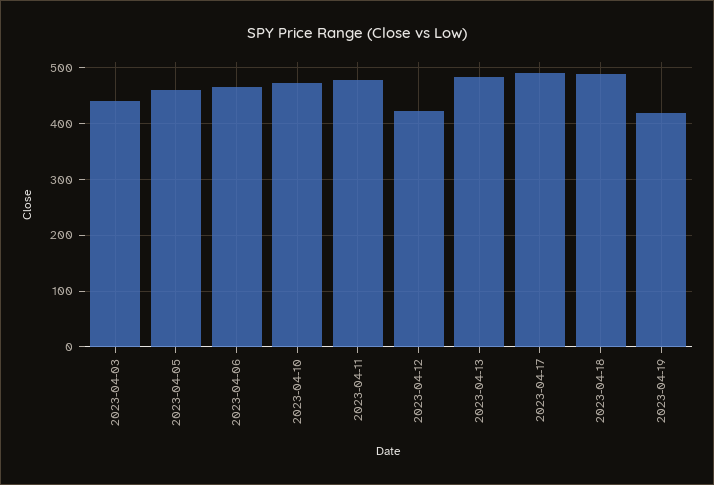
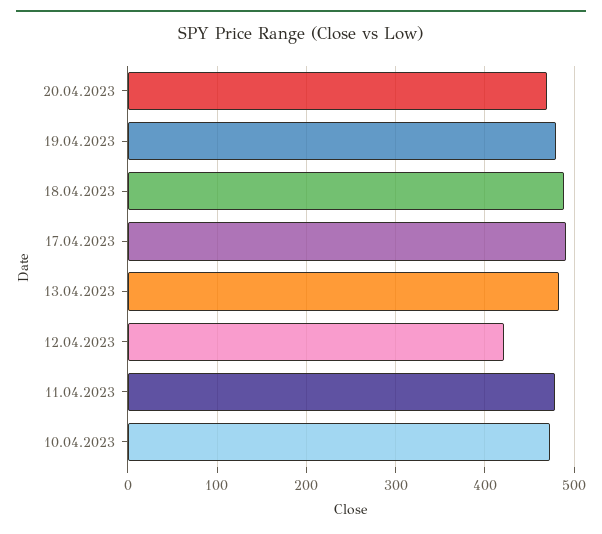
2023-04-03: 440 -> none
2023-04-05: 460 -> none
2023-04-06: 460 -> none
2023-04-19: 420 -> 480
20.04.2023: none -> 470

